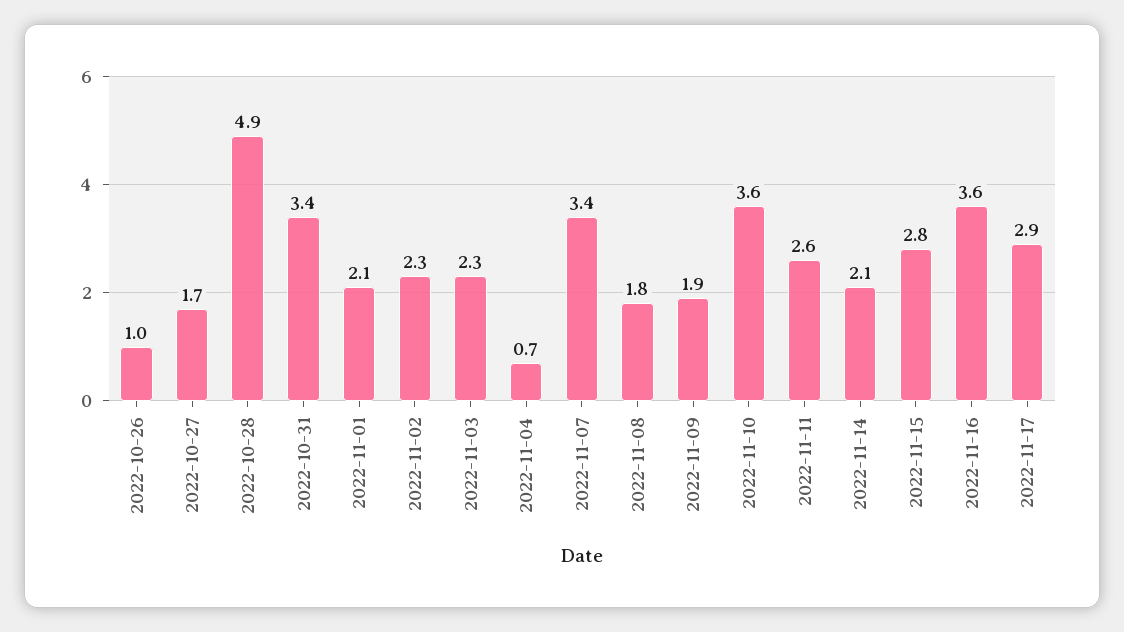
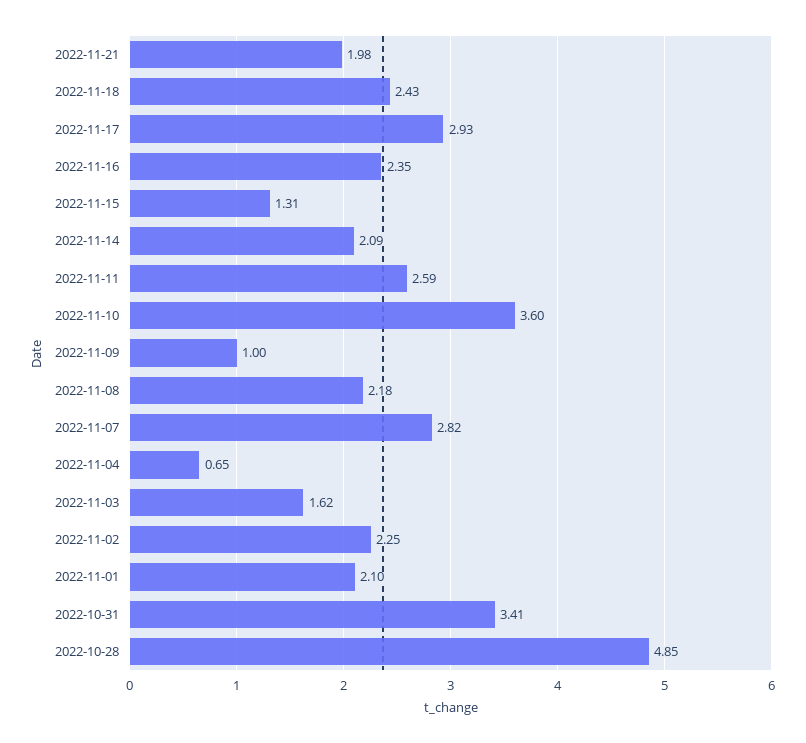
2022-10-26: 1 -> none
2022-10-27: 1.7 -> none
2022-11-03: 2.3 -> 1.62
2022-11-07: 3.4 -> 2.82
2022-11-08: 1.8 -> 2.18
2022-11-09: 1.9 -> 1
2022-11-15: 2.8 -> 1.31
2022-11-16: 3.6 -> 2.35
2022-11-21: none -> 1.98
2022-11-18: none -> 2.43

